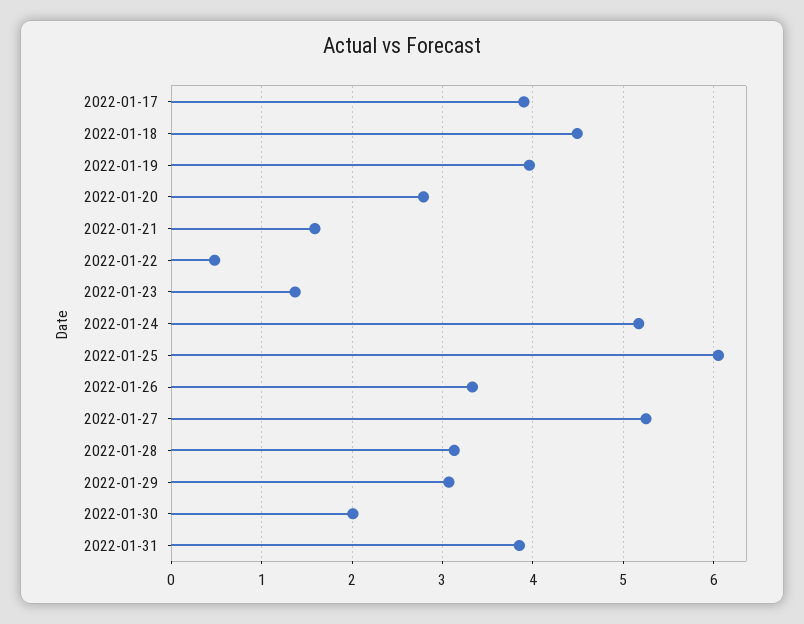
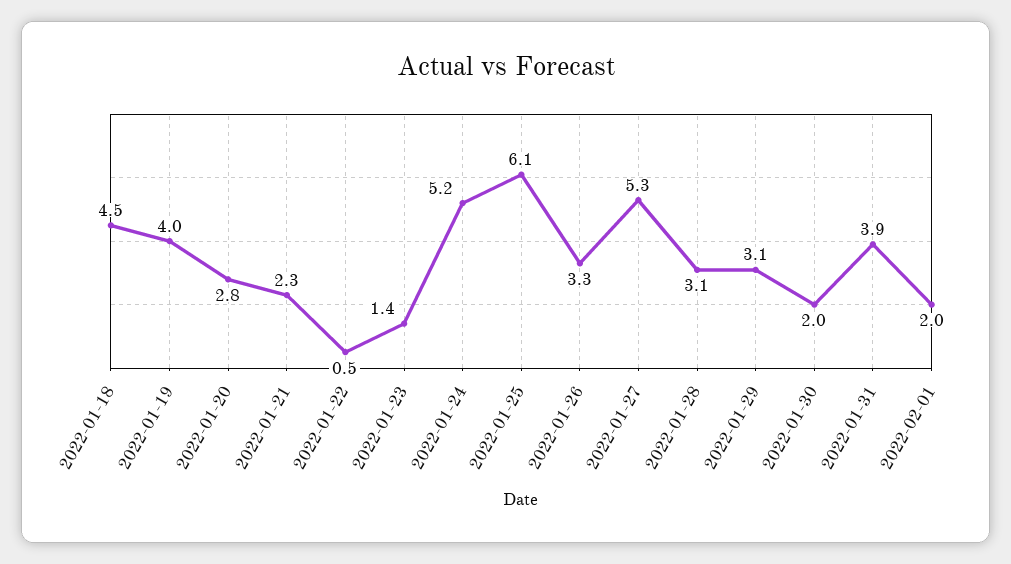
2022-01-17: 3.9 -> none
2022-01-21: 1.6 -> 2.3
2022-02-01: none -> 2

